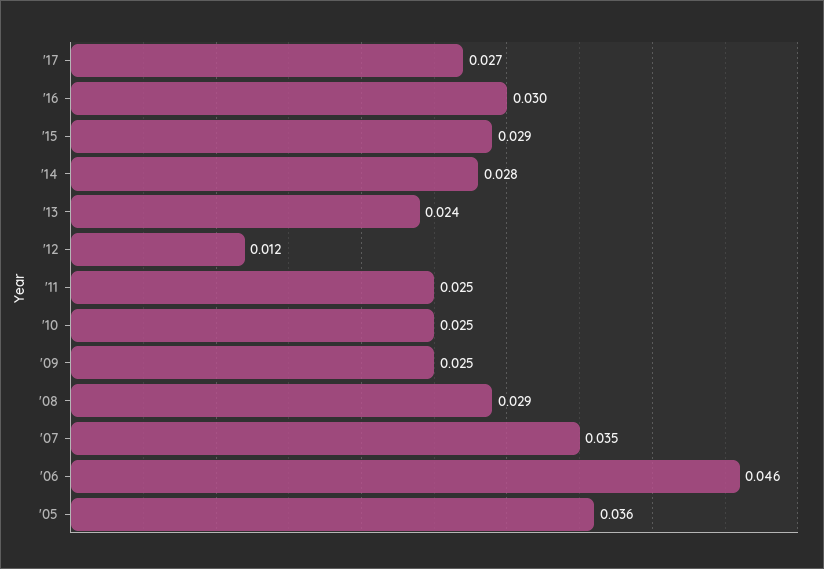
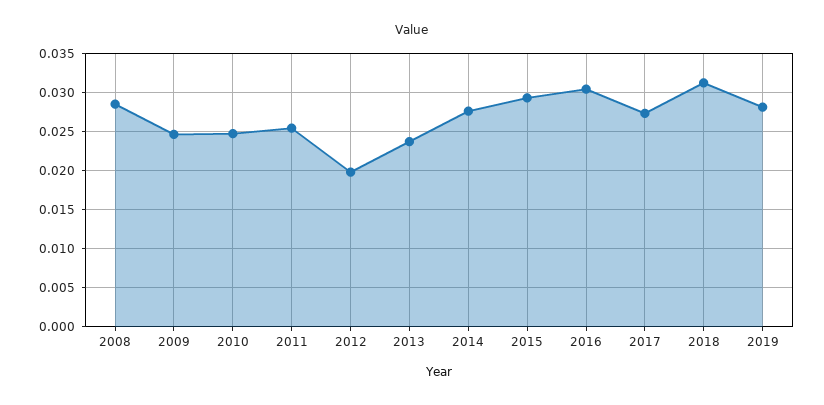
'12: 0.012 -> 0.02
'07: 0.035 -> none
'06: 0.046 -> none
'05: 0.036 -> none
2018: none -> 0.031
2019: none -> 0.028

